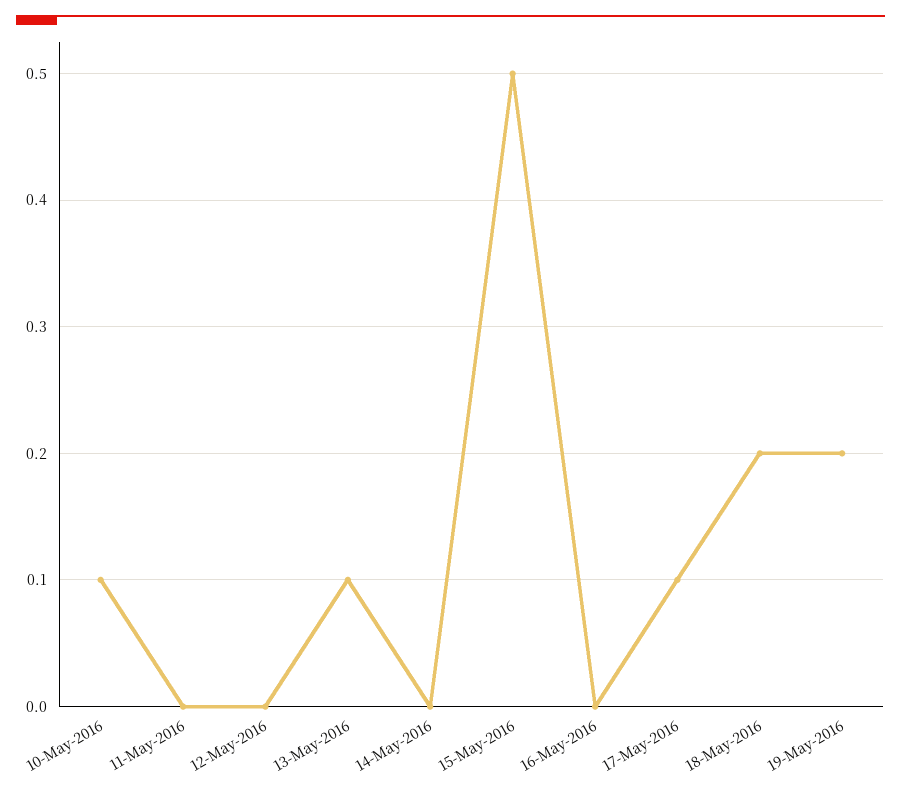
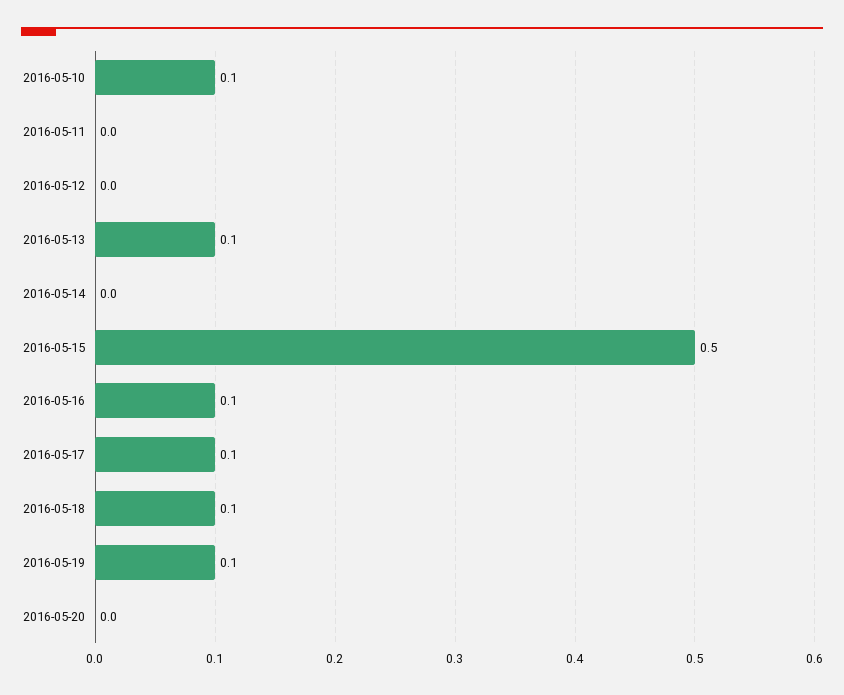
16-May-2016: 0 -> 0.1
18-May-2016: 0.2 -> 0.1
19-May-2016: 0.2 -> 0.1
2016-05-20: none -> 0

